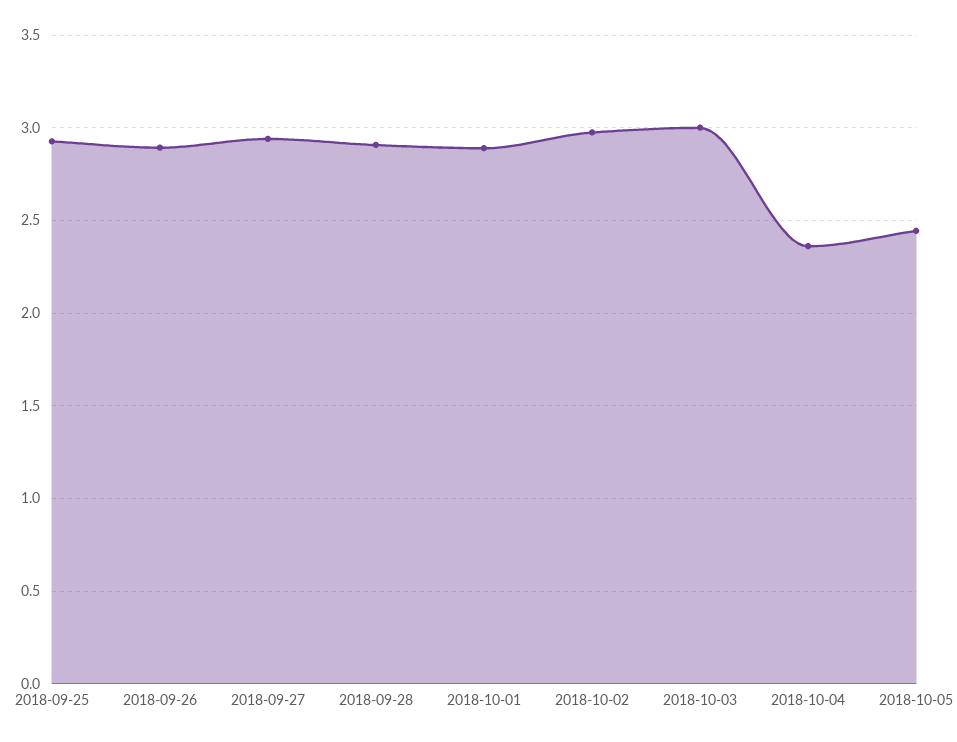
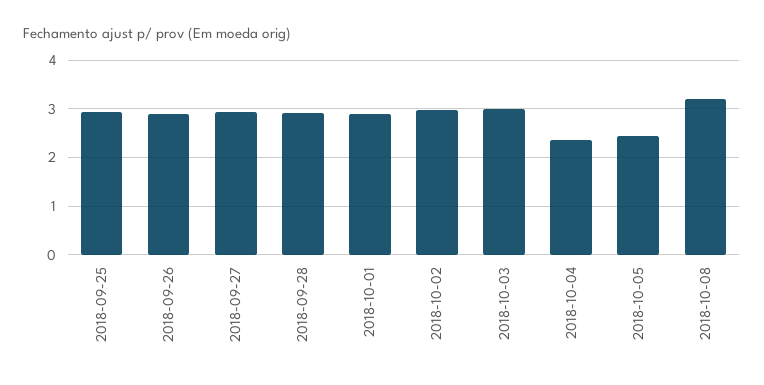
2018-10-08: none -> 3.2

